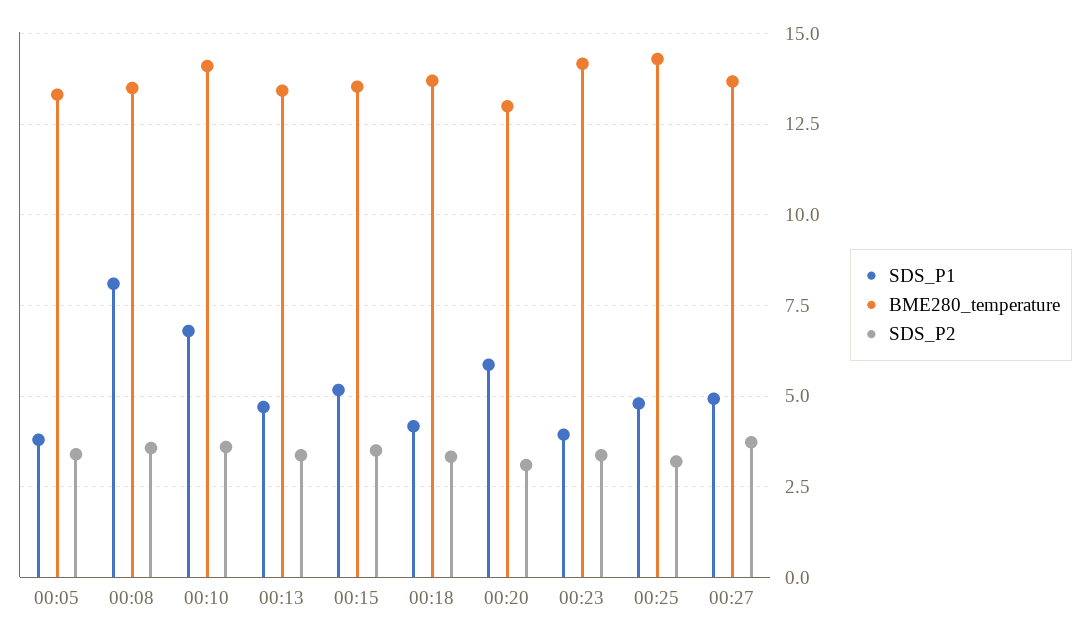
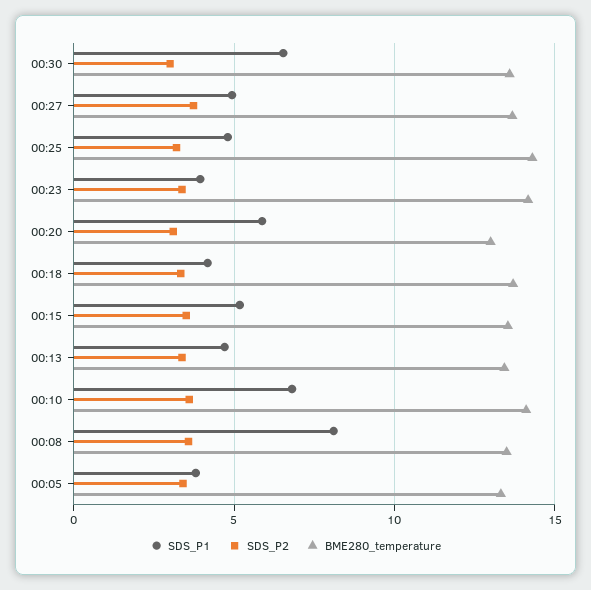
SDS_P1, 00:30: none -> 6.5
SDS_P2, 00:30: none -> 3
BME280_temperature, 00:30: none -> 13.5

